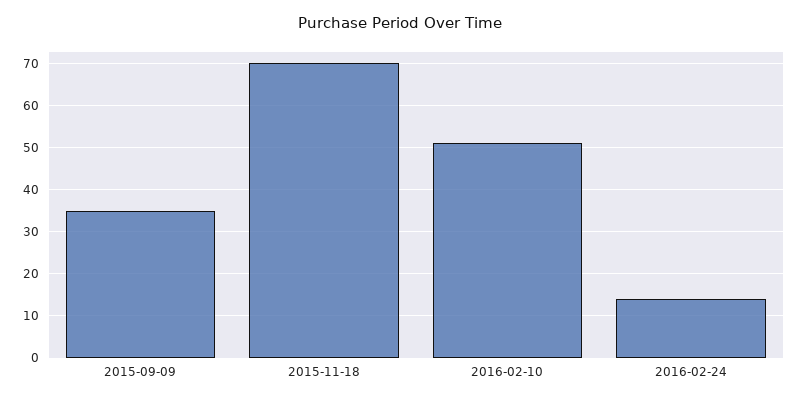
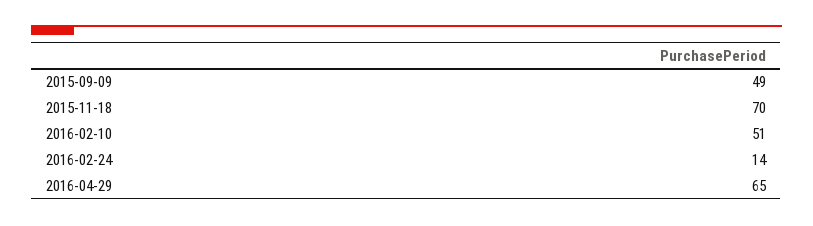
2015-09-09: 35 -> 49
2016-04-29: none -> 65

